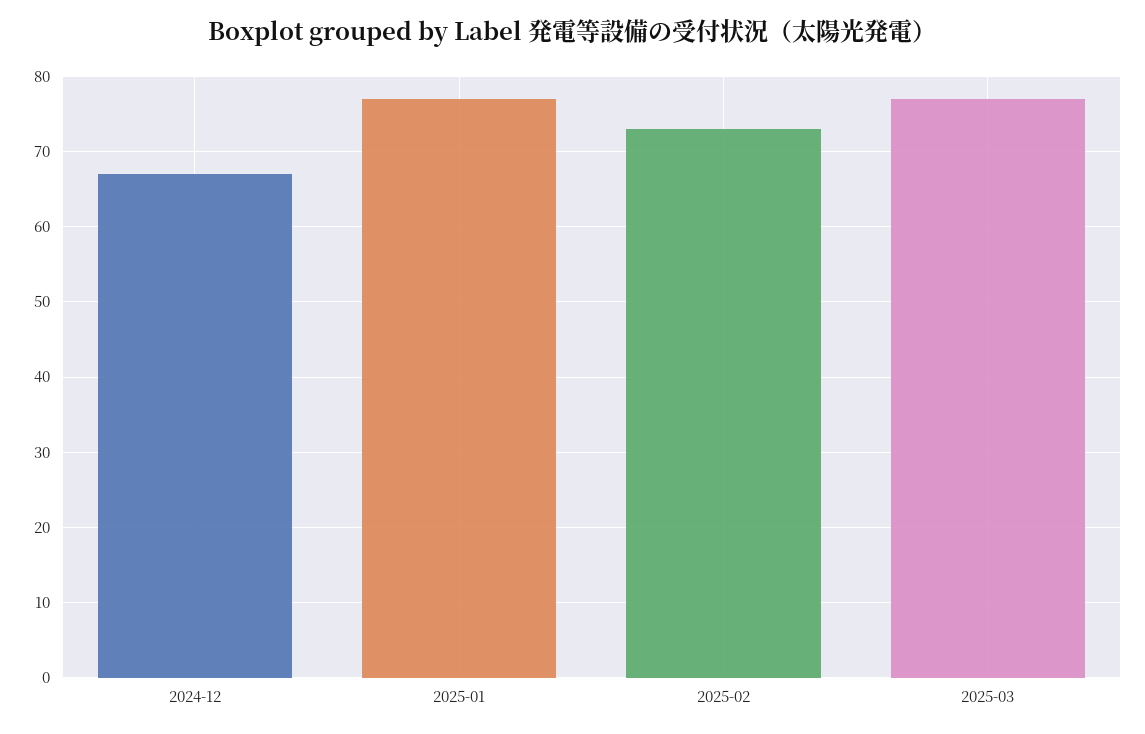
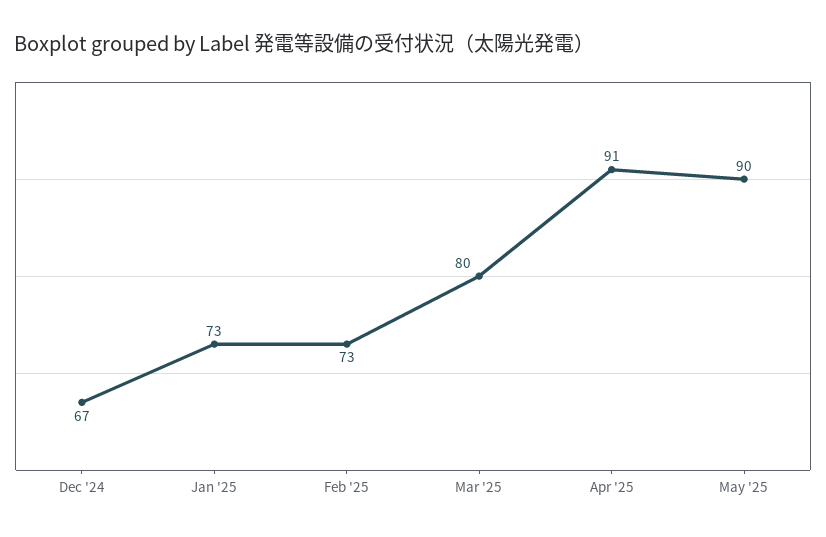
2025-01: 77 -> 73
2025-03: 77 -> 80
Apr '25: none -> 91
May '25: none -> 90

